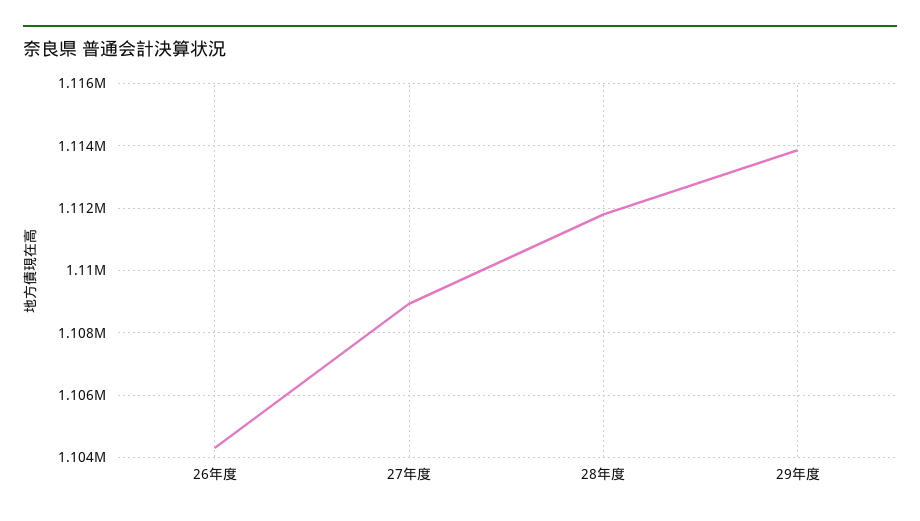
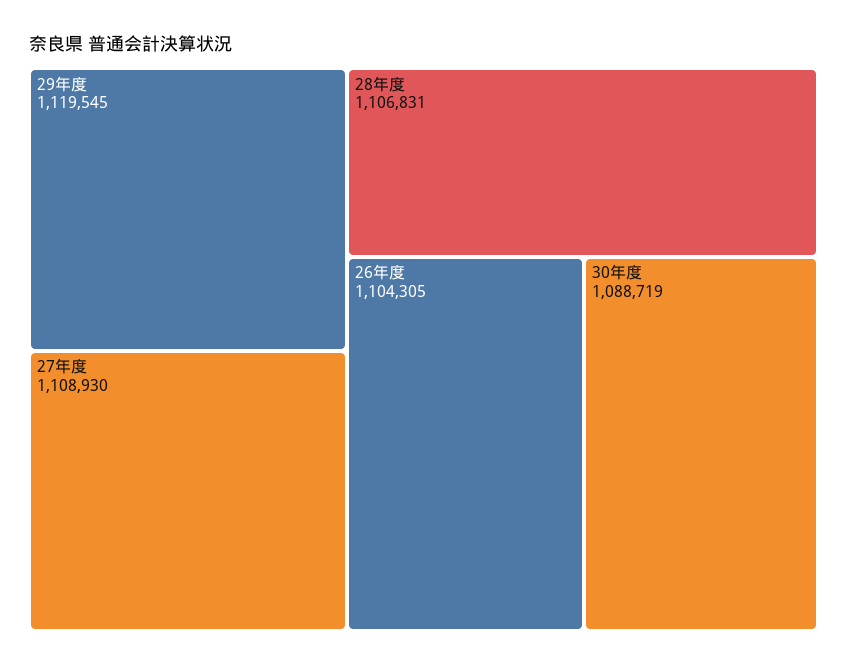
28年度: 1111800 -> 1106831
29年度: 1113800 -> 1119545
30年度: none -> 1088719

